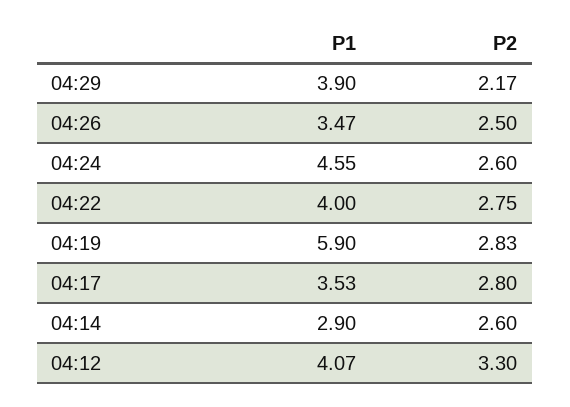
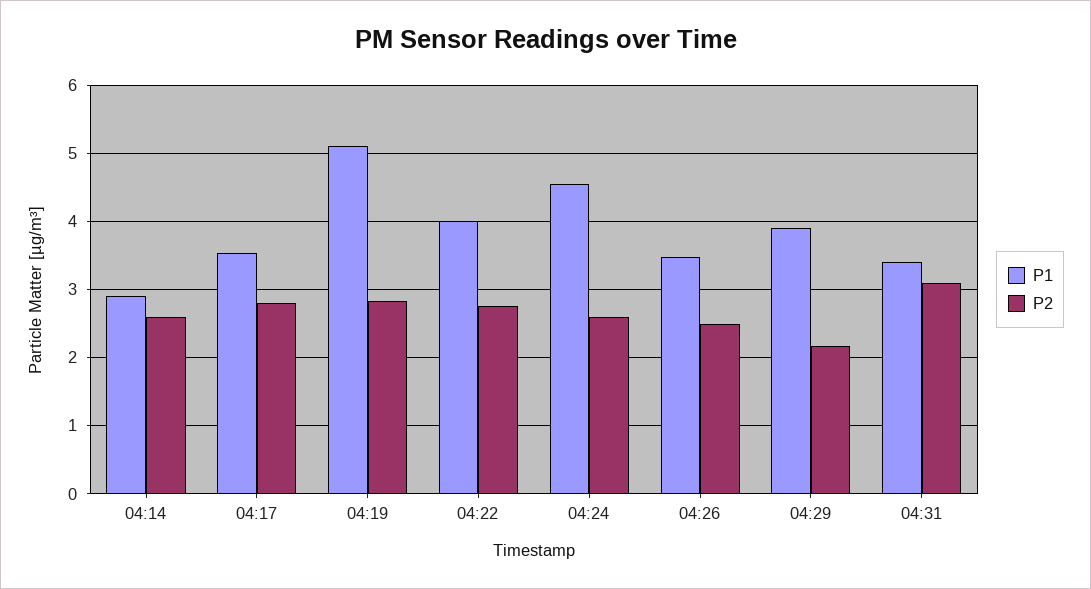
P1, 04:19: 5.9 -> 5.1
P1, 04:12: 4.07 -> none
P2, 04:12: 3.3 -> none
P1, 04:31: none -> 3.4
P2, 04:31: none -> 3.1

